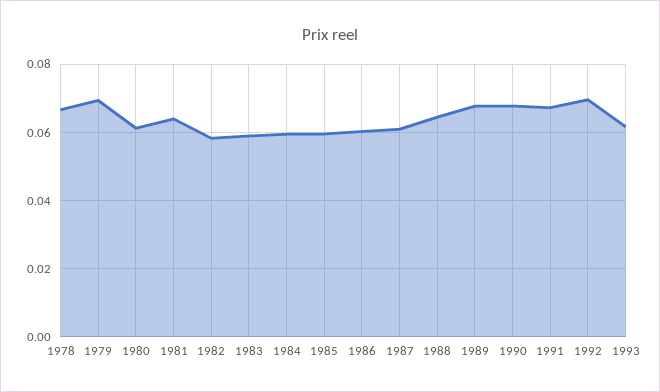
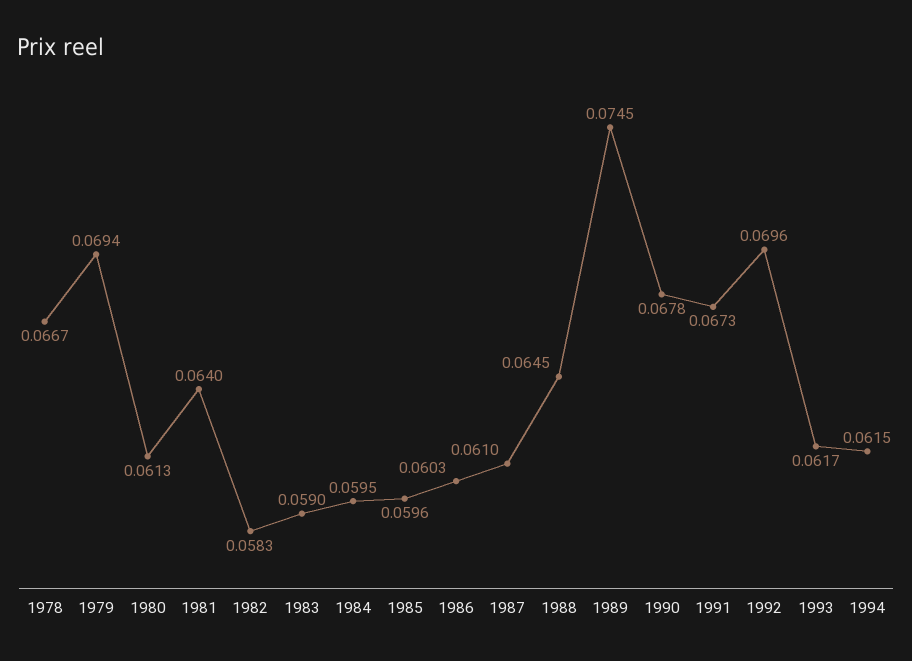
1989: 0.068 -> 0.0745
1994: none -> 0.0615

